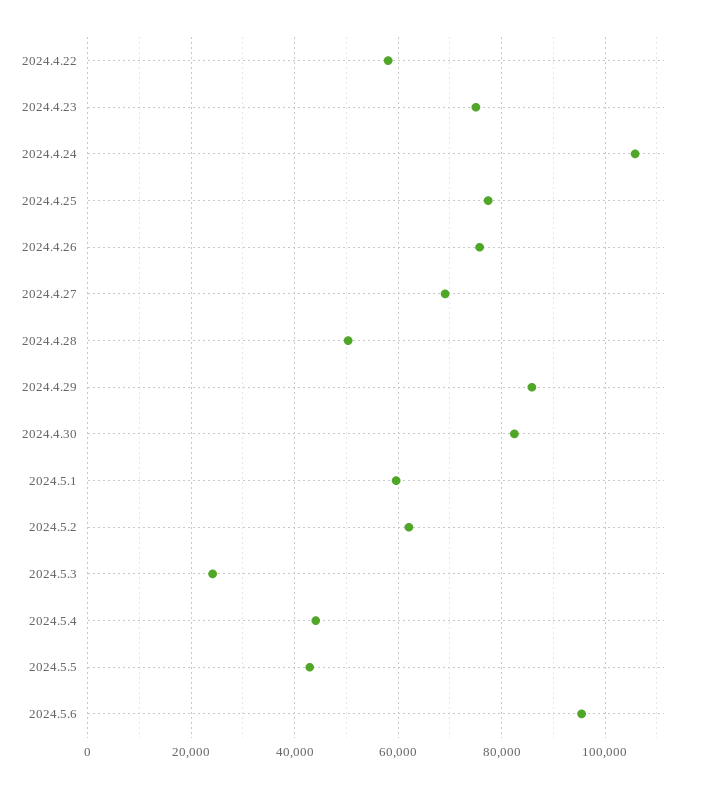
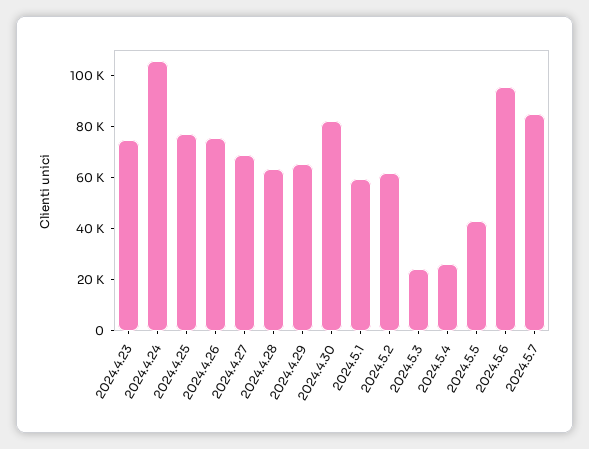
2024.4.22: 58000 -> none
2024.4.28: 50000 -> 65000
2024.4.29: 86000 -> 65000
2024.5.4: 44000 -> 25000
2024.5.7: none -> 85000

